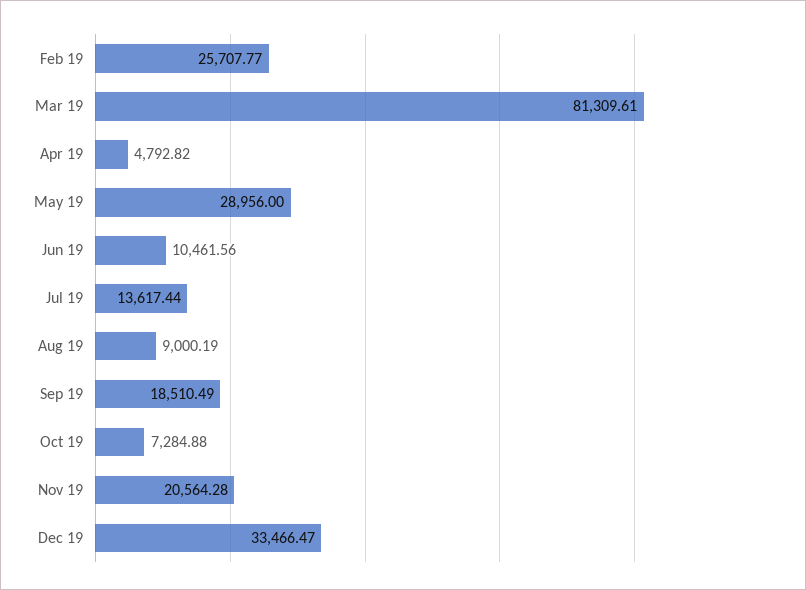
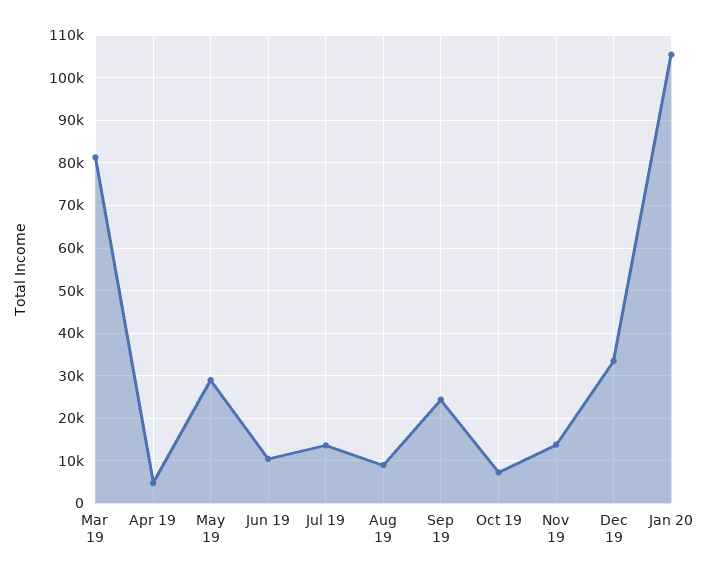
Feb 19: 25707.77 -> none
Sep 19: 18510.49 -> 24000
Nov 19: 20564.28 -> 14000
Jan 20: none -> 106000

